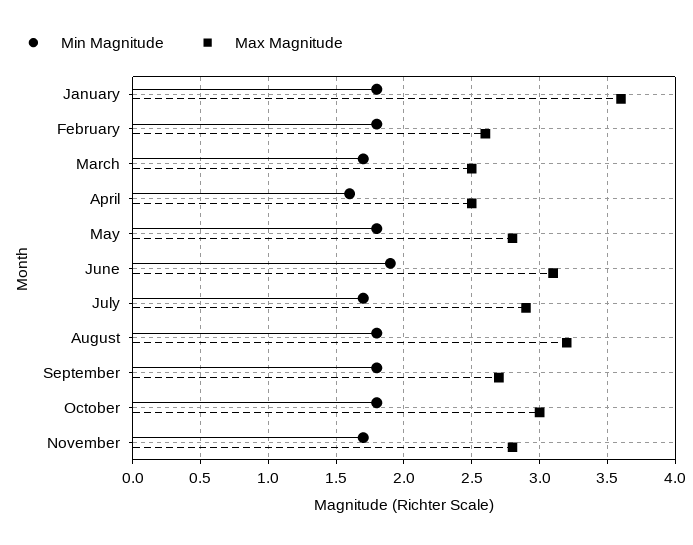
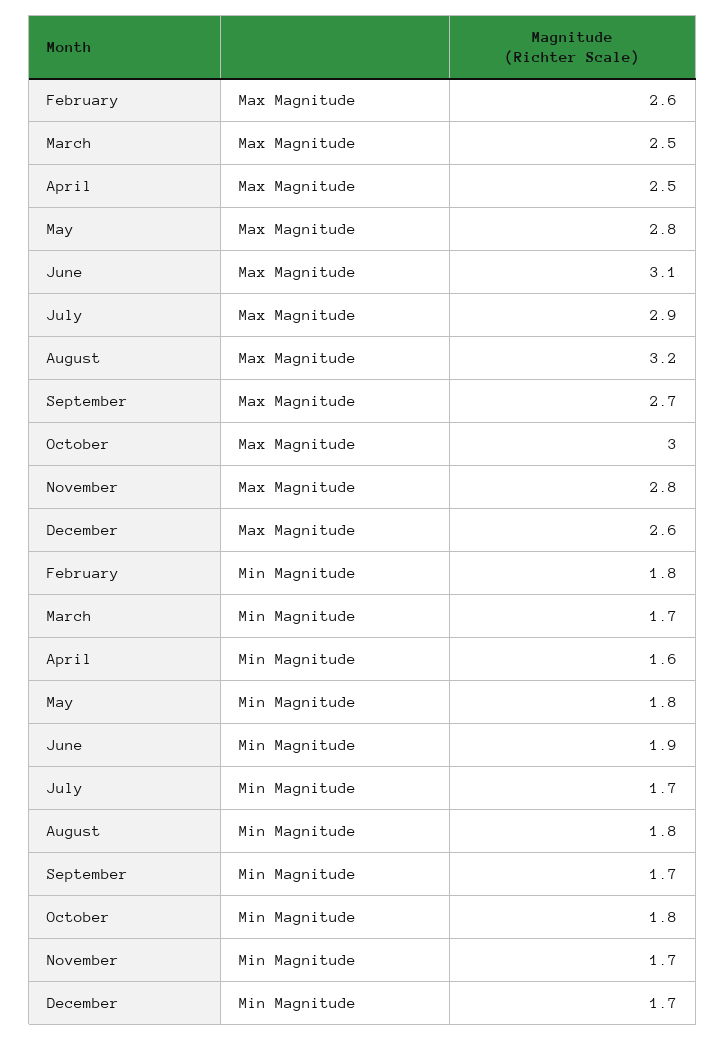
Min Magnitude, January: 1.8 -> none
Max Magnitude, January: 3.6 -> none
Min Magnitude, September: 1.8 -> 1.7
Max Magnitude, December: none -> 2.6
Min Magnitude, December: none -> 1.7

